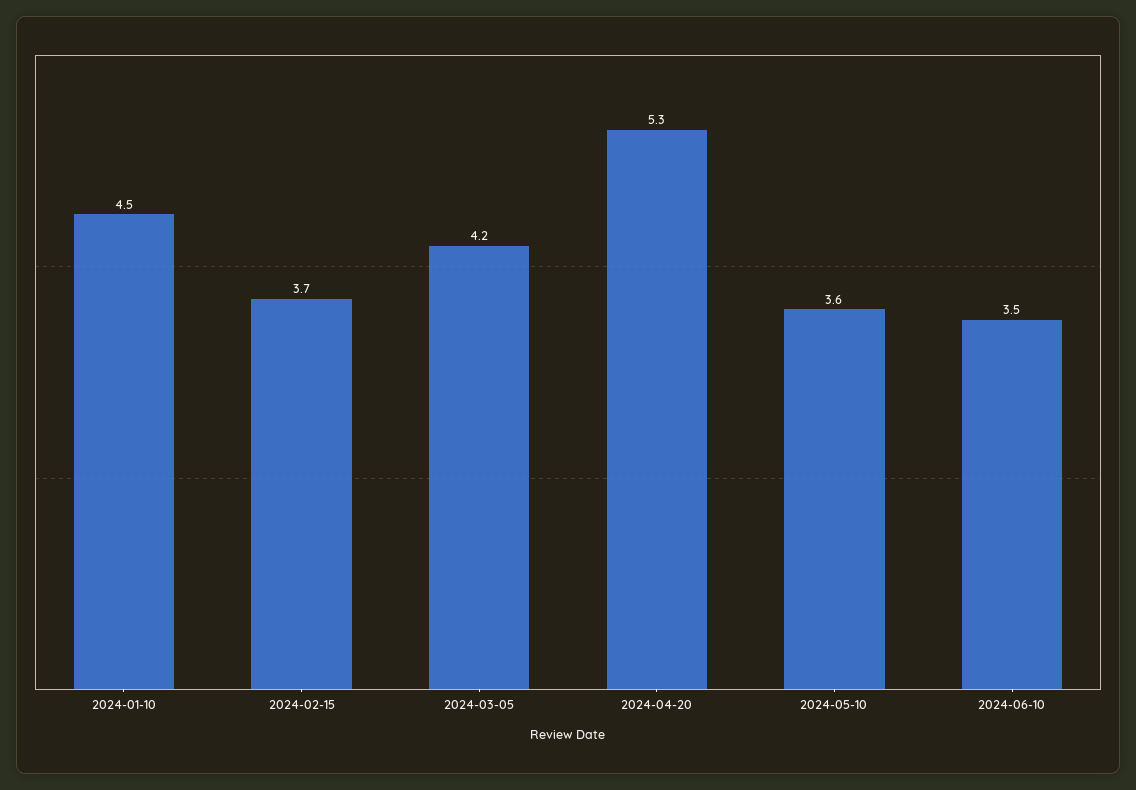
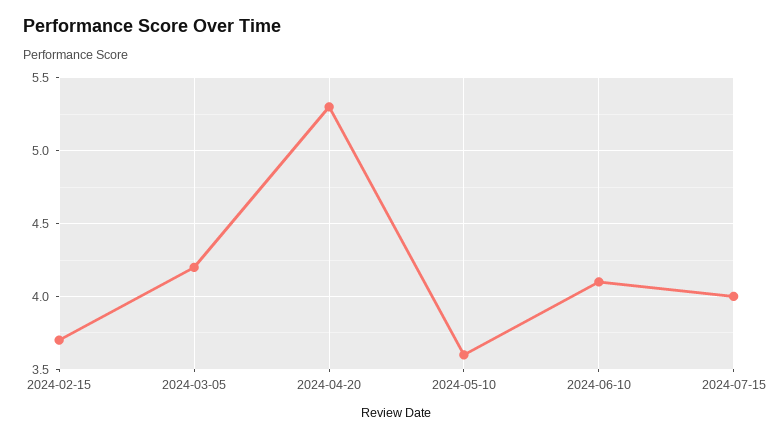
2024-01-10: 4.5 -> none
2024-06-10: 3.5 -> 4.1
2024-07-15: none -> 4

